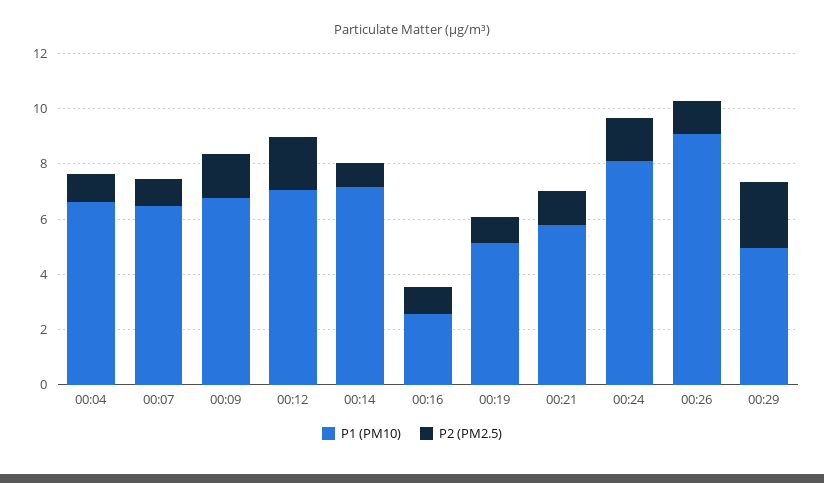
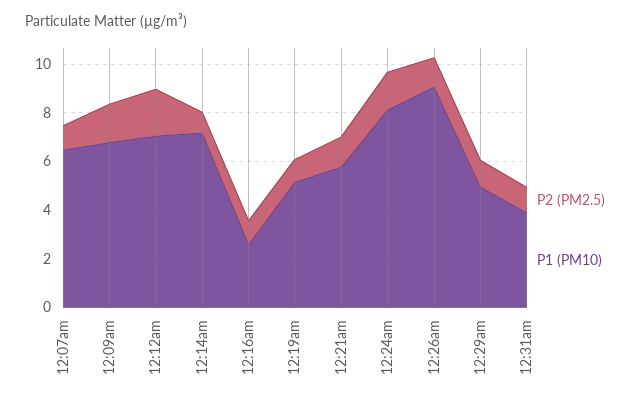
P1 (PM10), 00:04: 6.5 -> none
P2 (PM2.5), 00:04: 1 -> none
P2 (PM2.5), 00:29: 2.5 -> 1
P2 (PM2.5), 12:31am: none -> 1
P1 (PM10), 12:31am: none -> 4

